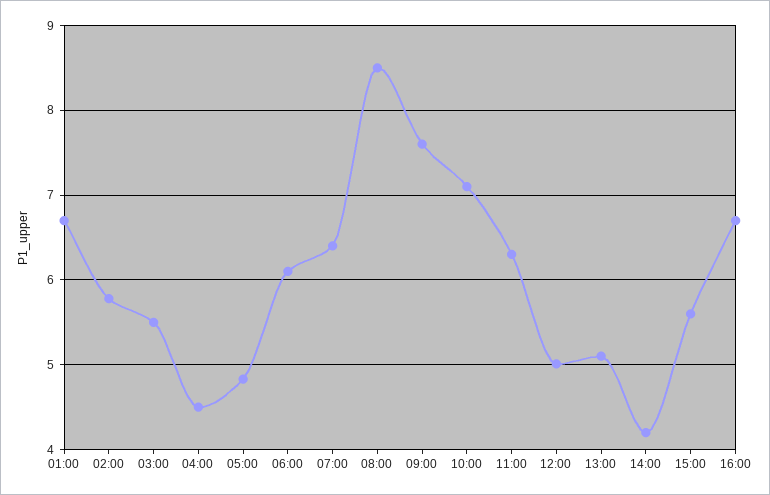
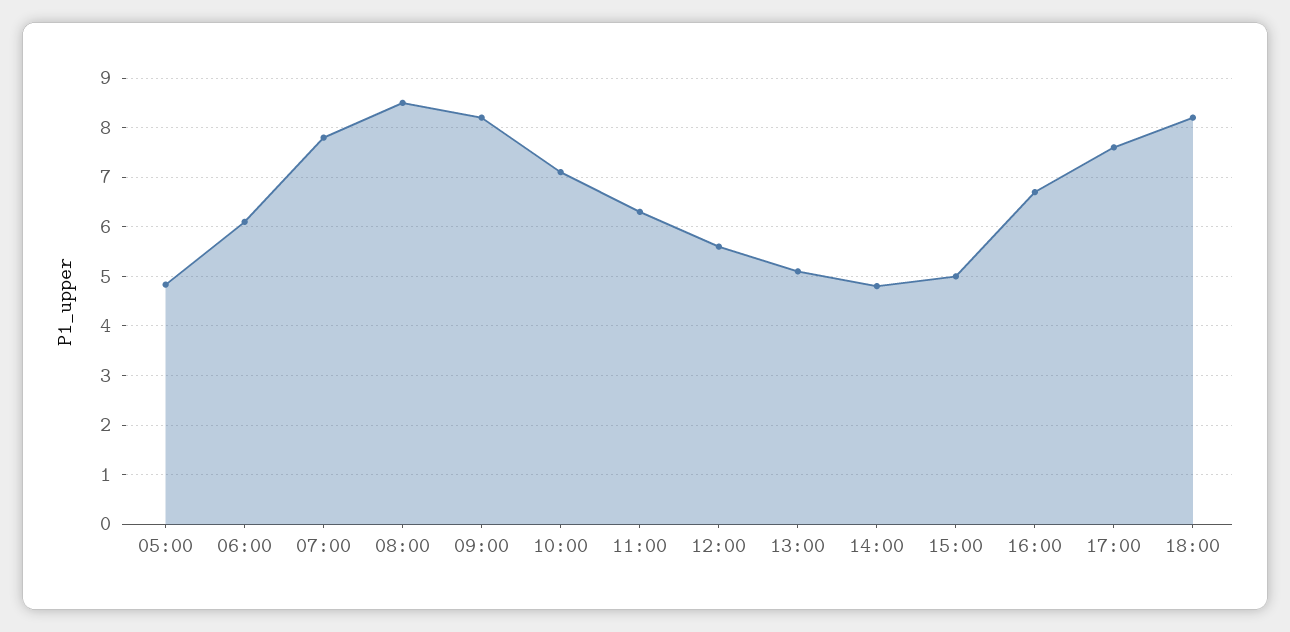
01:00: 6.7 -> none
02:00: 5.8 -> none
03:00: 5.5 -> none
04:00: 4.5 -> none
07:00: 6.4 -> 7.8
09:00: 7.6 -> 8.2
12:00: 5 -> 5.6
14:00: 4.2 -> 4.8
15:00: 5.6 -> 5
17:00: none -> 7.6
18:00: none -> 8.2

